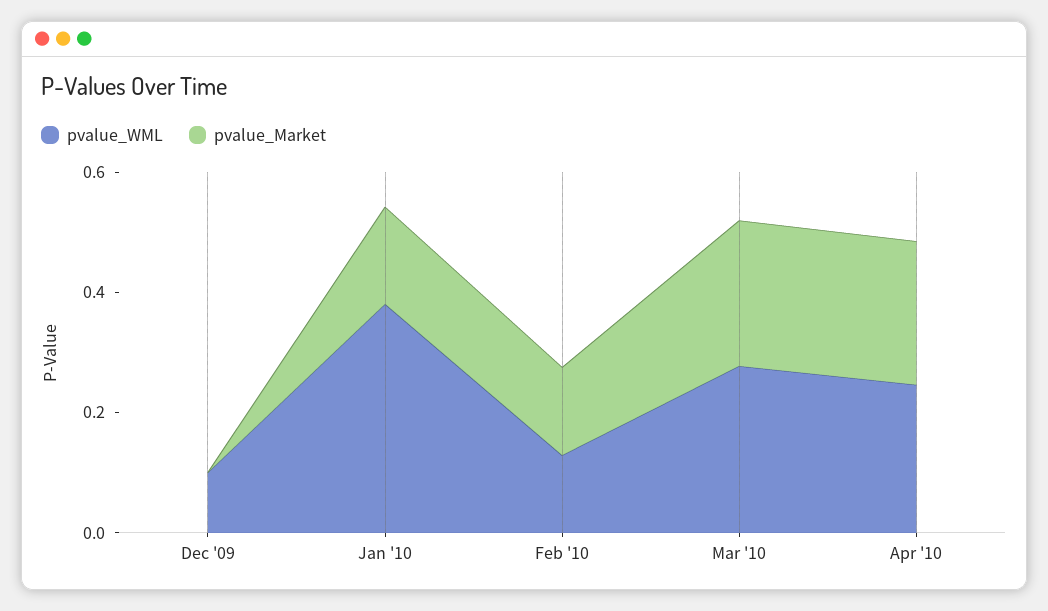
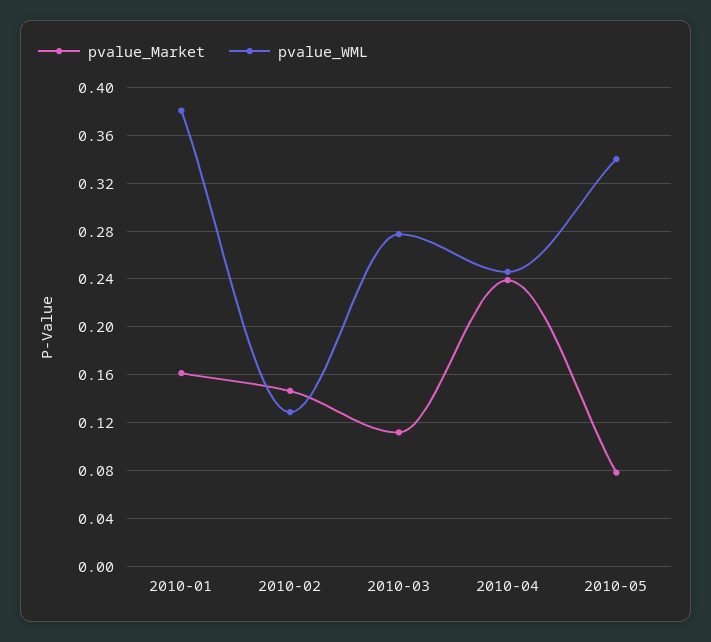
pvalue_WML, Dec '09: 0.1 -> none
pvalue_Market, Dec '09: 0 -> none
pvalue_Market, Mar '10: 0.25 -> 0.11
pvalue_Market, 2010-05: none -> 0.08
pvalue_WML, 2010-05: none -> 0.34

